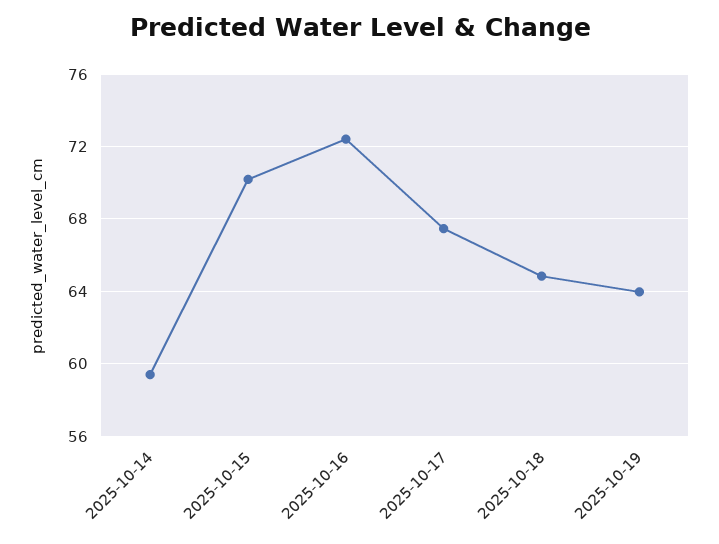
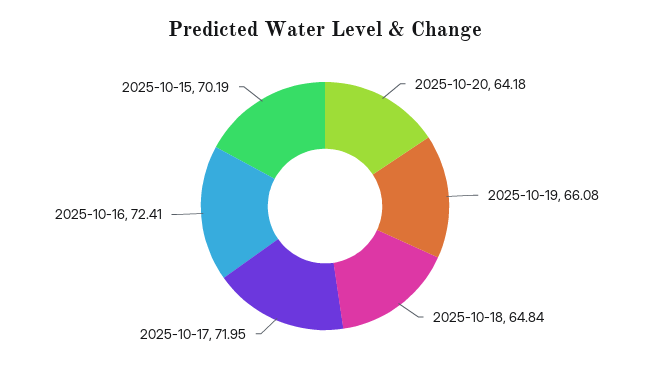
2025-10-14: 59.5 -> none
2025-10-17: 67.5 -> 71.95
2025-10-19: 64 -> 66.08
2025-10-20: none -> 64.18

